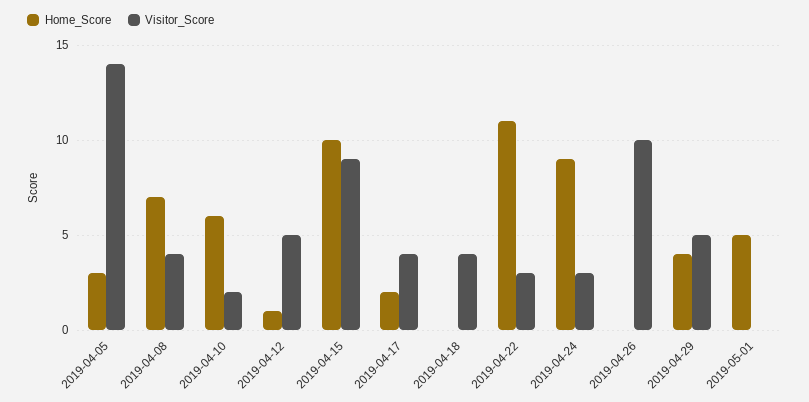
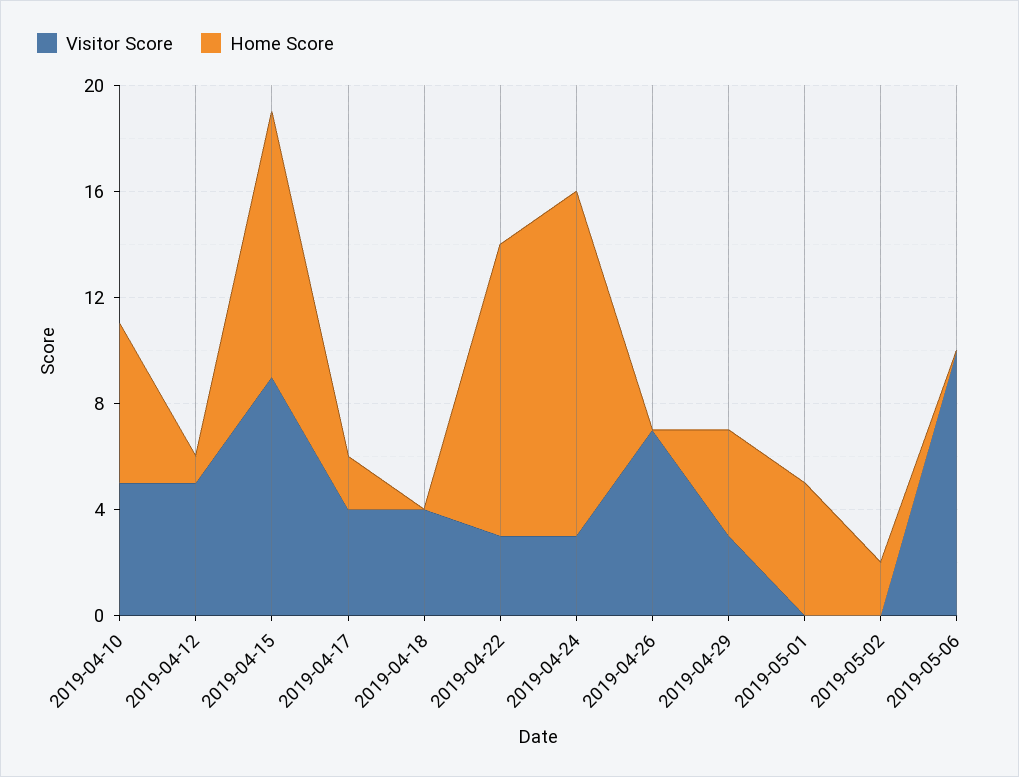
Home_Score, 2019-04-05: 3 -> none
Visitor_Score, 2019-04-05: 14 -> none
Home_Score, 2019-04-08: 7 -> none
Visitor_Score, 2019-04-08: 4 -> none
Visitor_Score, 2019-04-10: 2 -> 5
Home_Score, 2019-04-24: 9 -> 13
Visitor_Score, 2019-04-26: 10 -> 7
Visitor_Score, 2019-04-29: 5 -> 3
Visitor_Score, 2019-05-02: none -> 0
Home_Score, 2019-05-02: none -> 2
Visitor_Score, 2019-05-06: none -> 10
Home_Score, 2019-05-06: none -> 0

